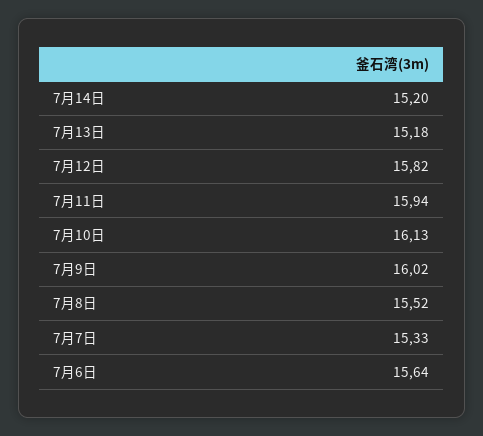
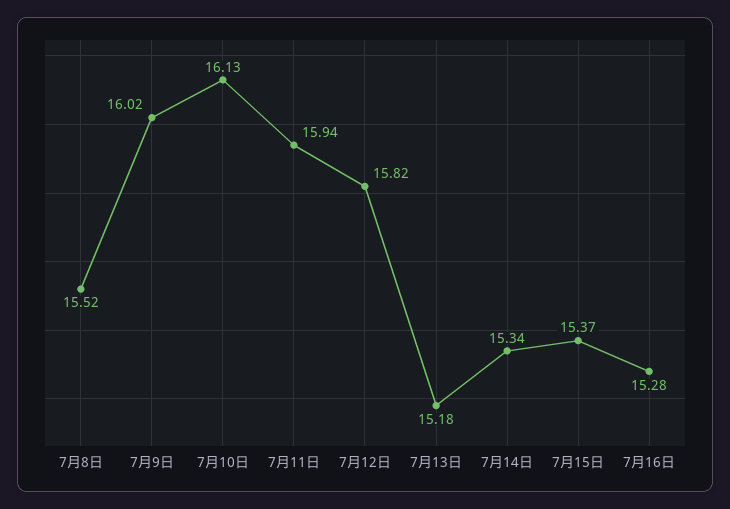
7月14日: 15.2 -> 15.34
7月7日: 15.33 -> none
7月6日: 15.64 -> none
7月15日: none -> 15.37
7月16日: none -> 15.28

